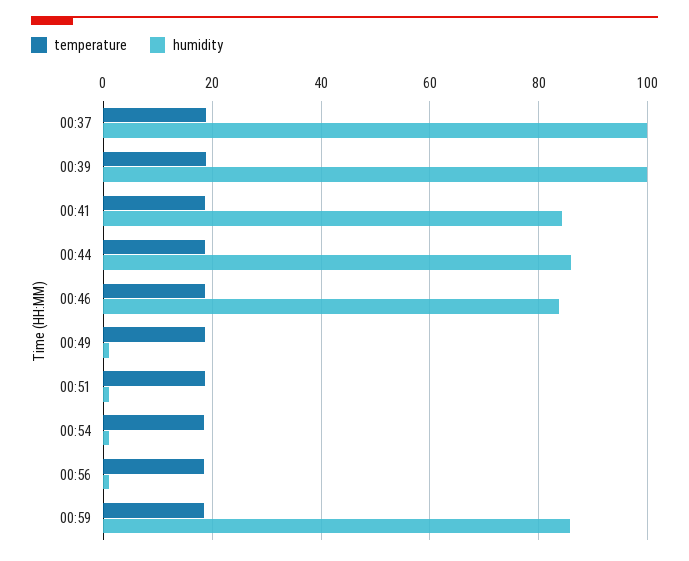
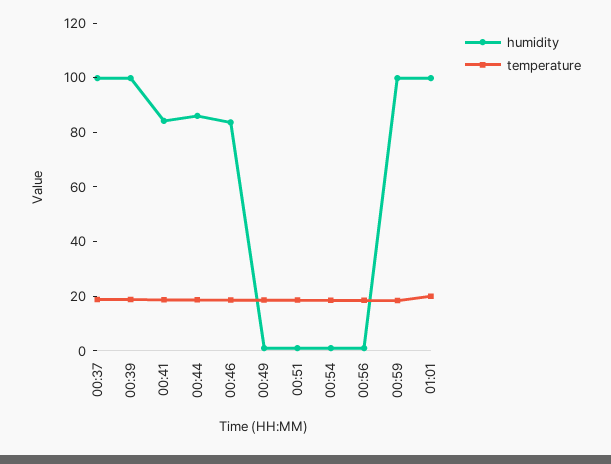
humidity, 00:59: 86 -> 100
humidity, 01:01: none -> 100
temperature, 01:01: none -> 20

